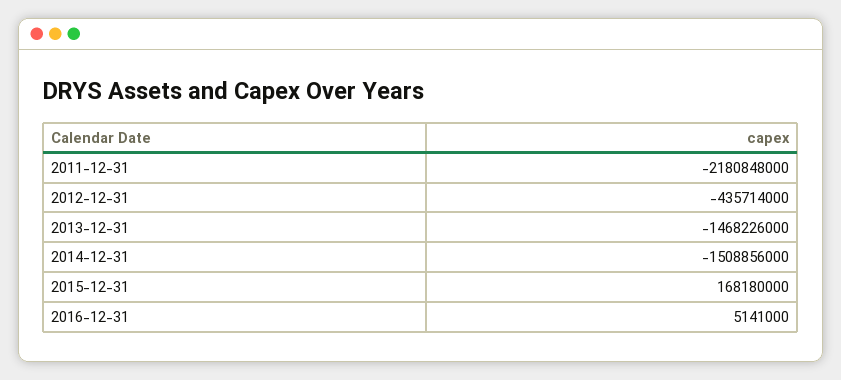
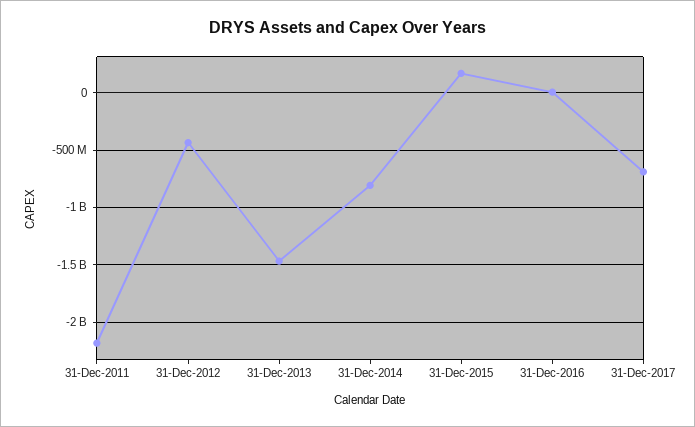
2014-12-31: -1508856000 -> -800000000
31-Dec-2017: none -> -700000000

